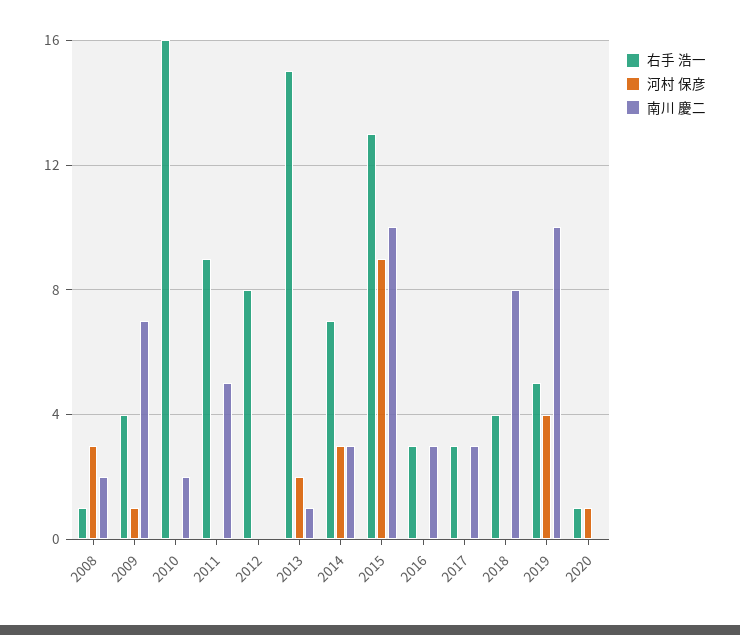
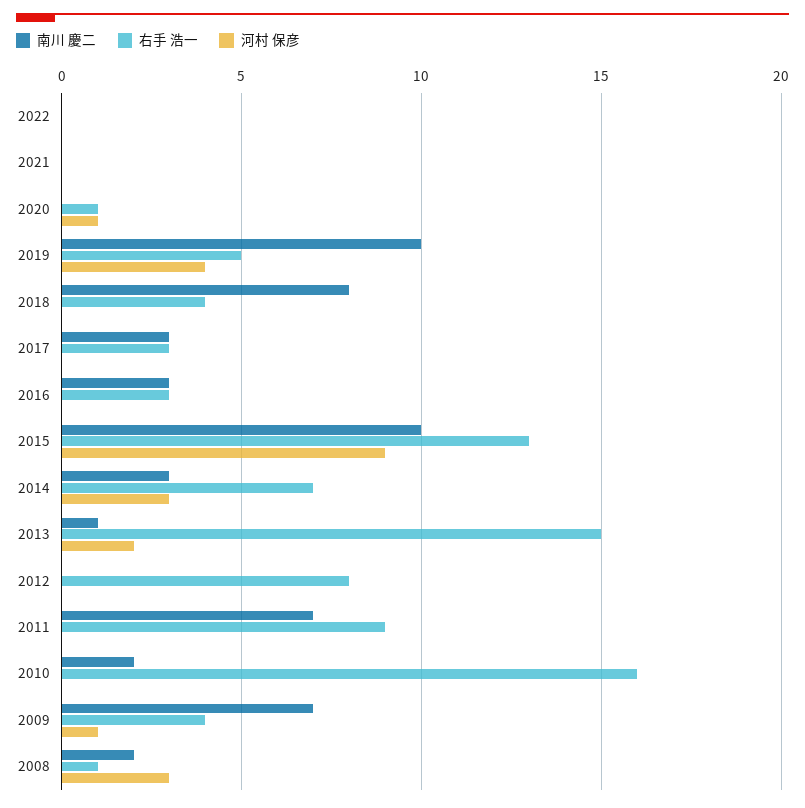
南川 慶二, 2011: 5 -> 7
南川 慶二, 2022: none -> 0
右手 浩一, 2022: none -> 0
河村 保彦, 2022: none -> 0
南川 慶二, 2021: none -> 0
右手 浩一, 2021: none -> 0
河村 保彦, 2021: none -> 0

